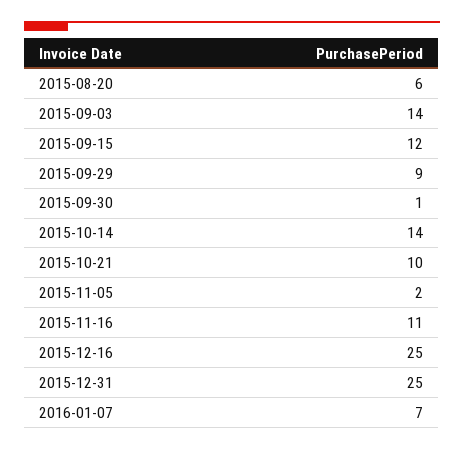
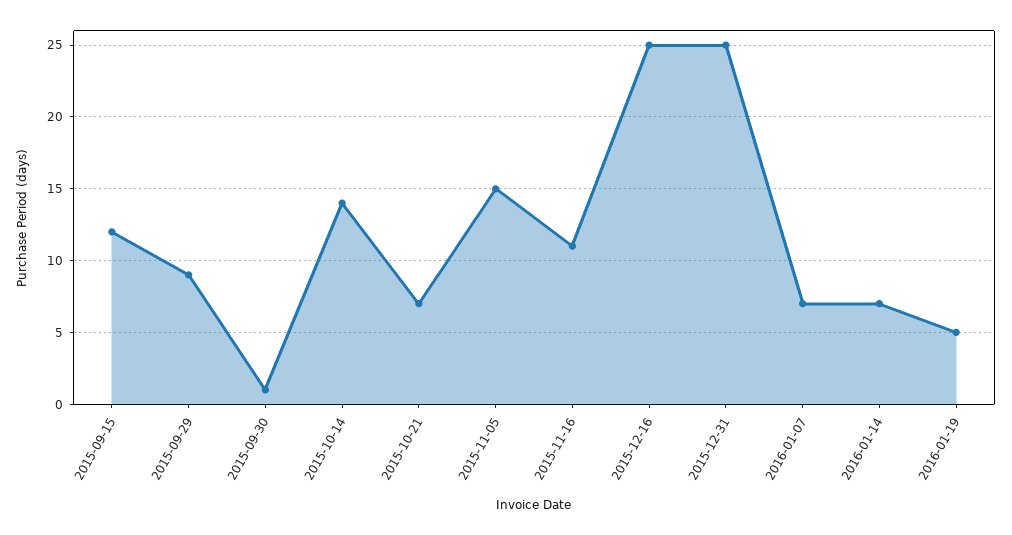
2015-08-20: 6 -> none
2015-09-03: 14 -> none
2015-10-21: 10 -> 7
2015-11-05: 2 -> 15
2016-01-14: none -> 7
2016-01-19: none -> 5

